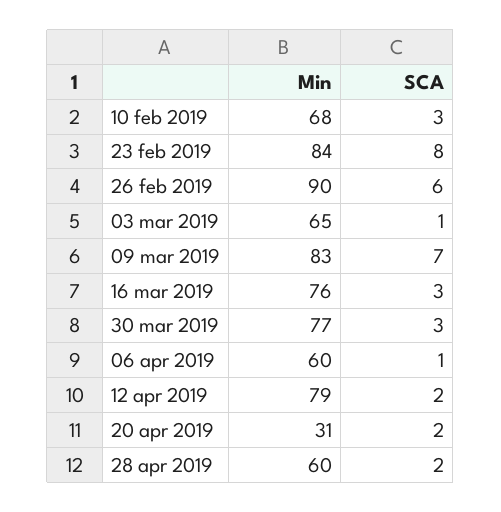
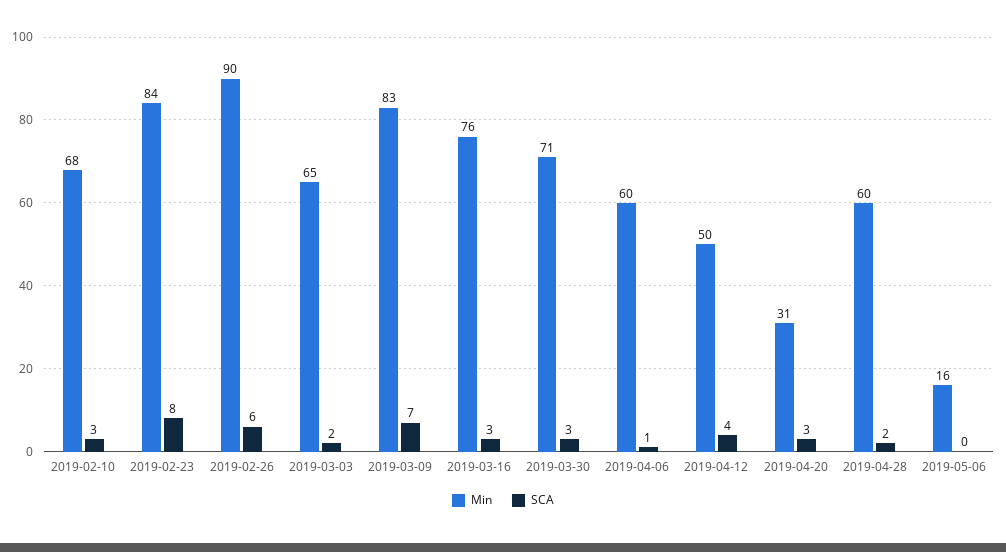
SCA, 03 mar 2019: 1 -> 2
Min, 30 mar 2019: 77 -> 71
Min, 12 apr 2019: 79 -> 50
SCA, 12 apr 2019: 2 -> 4
SCA, 20 apr 2019: 2 -> 3
Min, 2019-05-06: none -> 16
SCA, 2019-05-06: none -> 0

